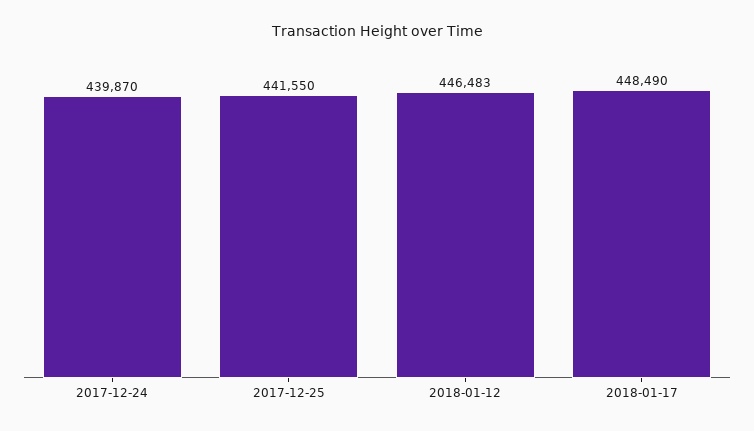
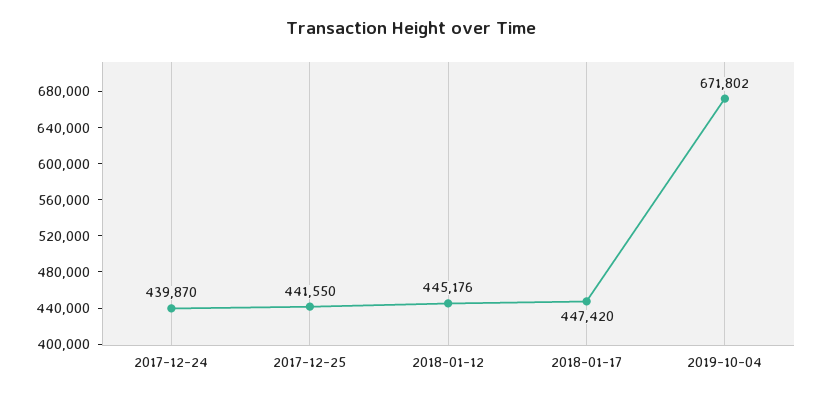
2018-01-12: 446483 -> 445176
2018-01-17: 448490 -> 447420
2019-10-04: none -> 671802

